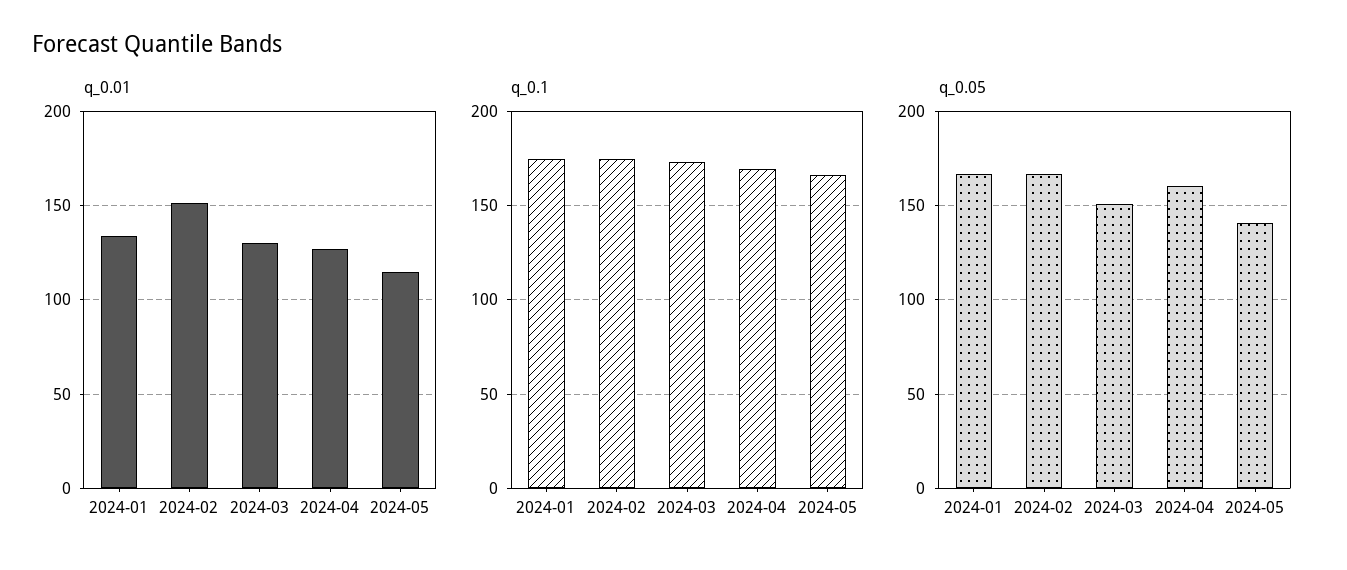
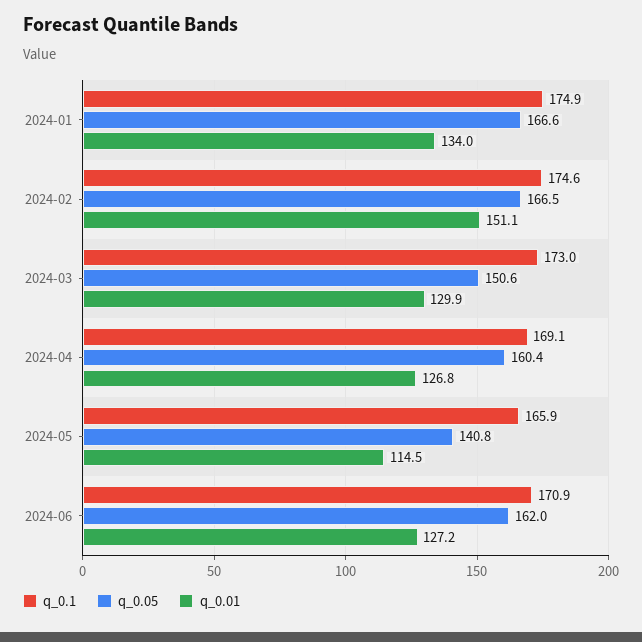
q_0.1, 2024-06: none -> 170.9
q_0.05, 2024-06: none -> 162
q_0.01, 2024-06: none -> 127.2

